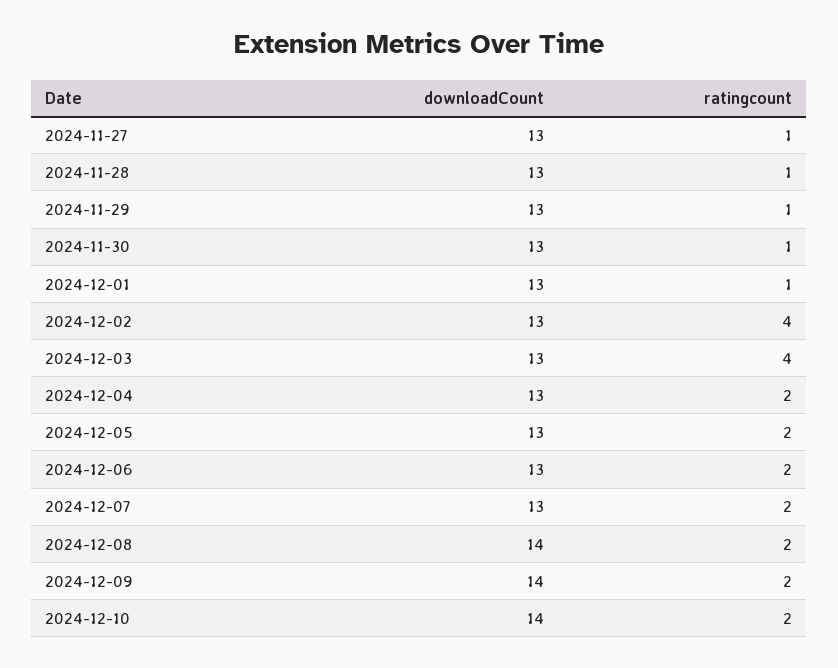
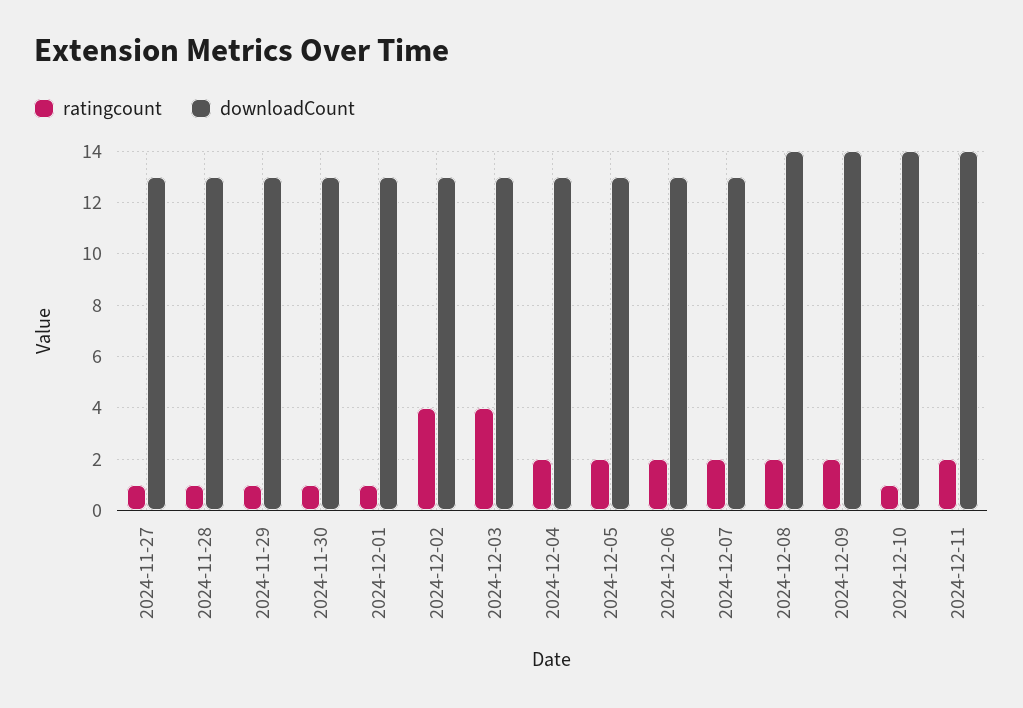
ratingcount, 2024-12-10: 2 -> 1
ratingcount, 2024-12-11: none -> 2
downloadCount, 2024-12-11: none -> 14

